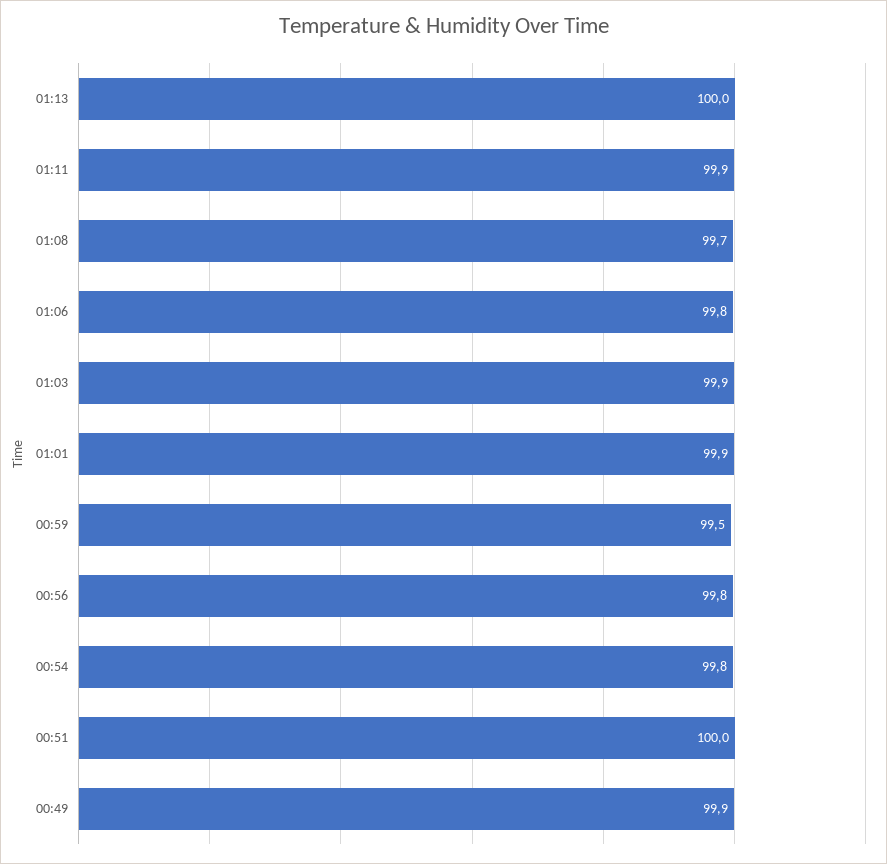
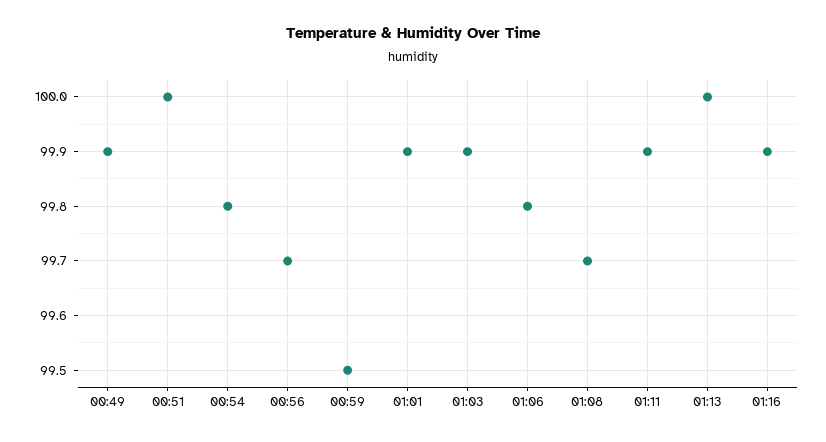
00:56: 99.8 -> 99.7
01:16: none -> 99.9

